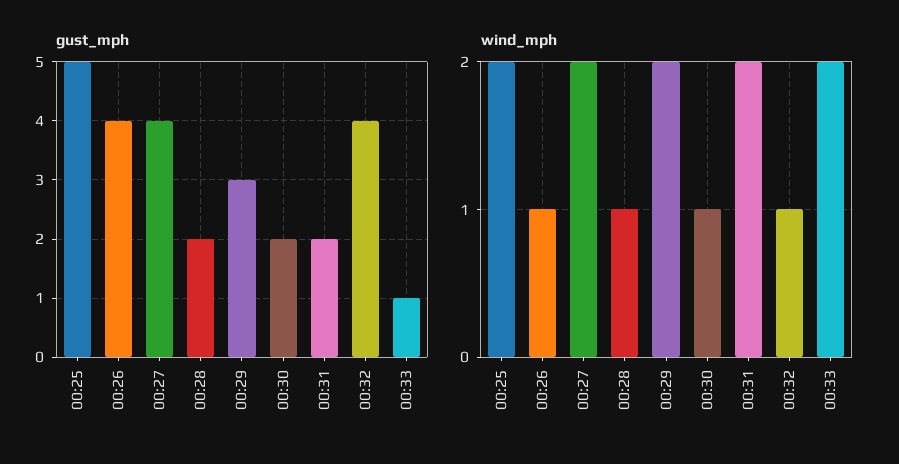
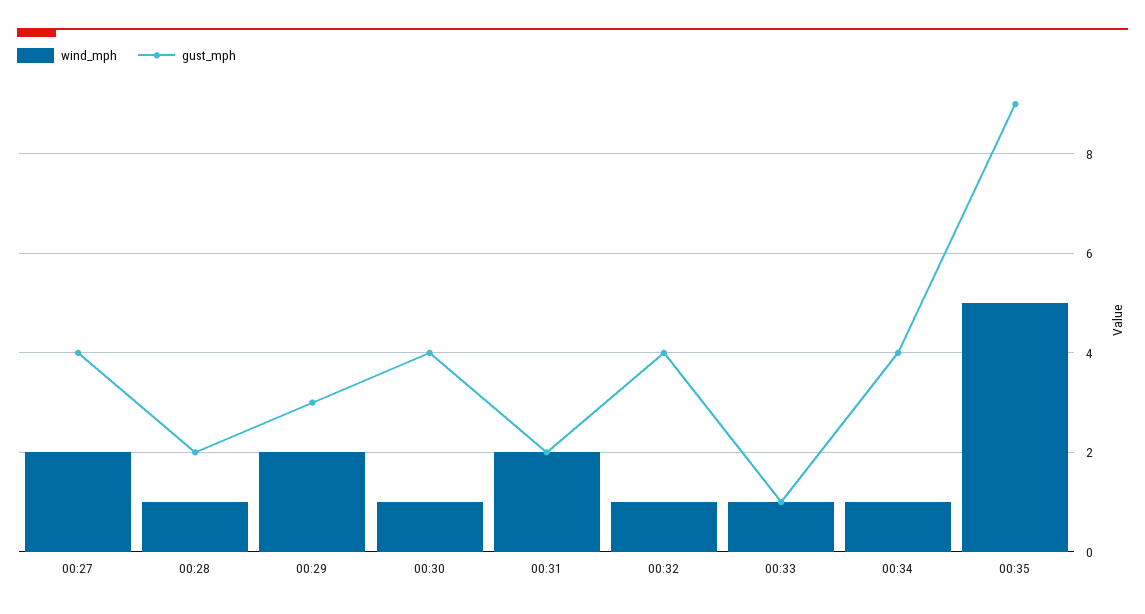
gust_mph, 00:25: 5 -> none
gust_mph, 00:26: 4 -> none
gust_mph, 00:30: 2 -> 4
wind_mph, 00:25: 2 -> none
wind_mph, 00:26: 1 -> none
wind_mph, 00:33: 2 -> 1
wind_mph, 00:34: none -> 1
gust_mph, 00:34: none -> 4
wind_mph, 00:35: none -> 5
gust_mph, 00:35: none -> 9

